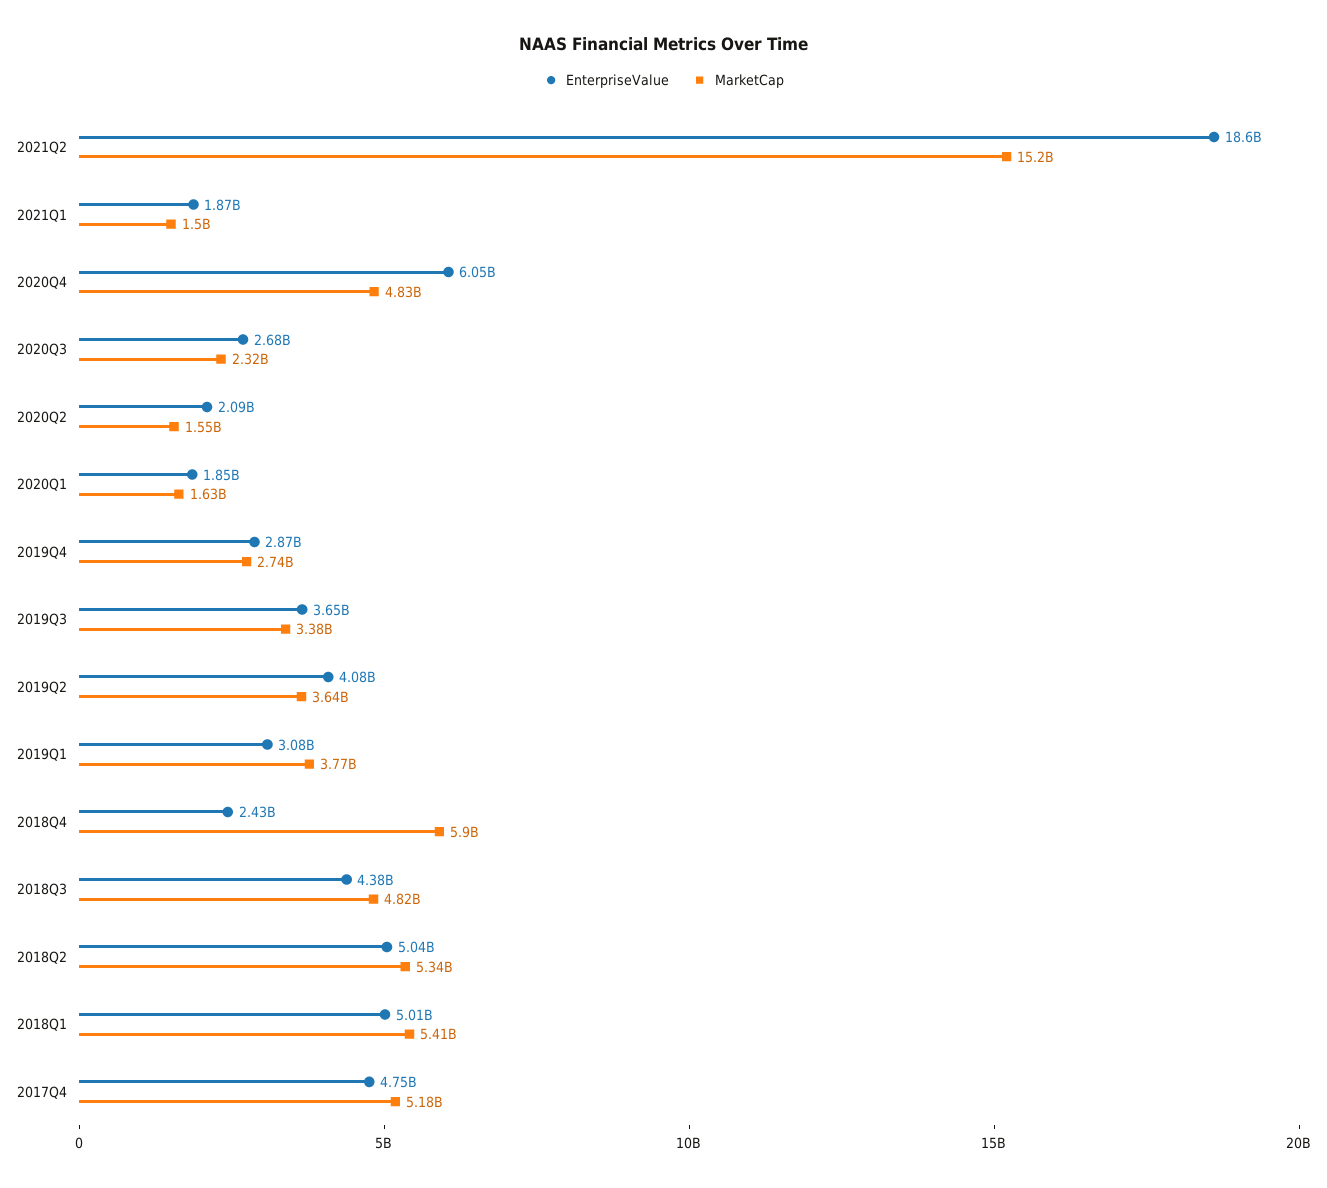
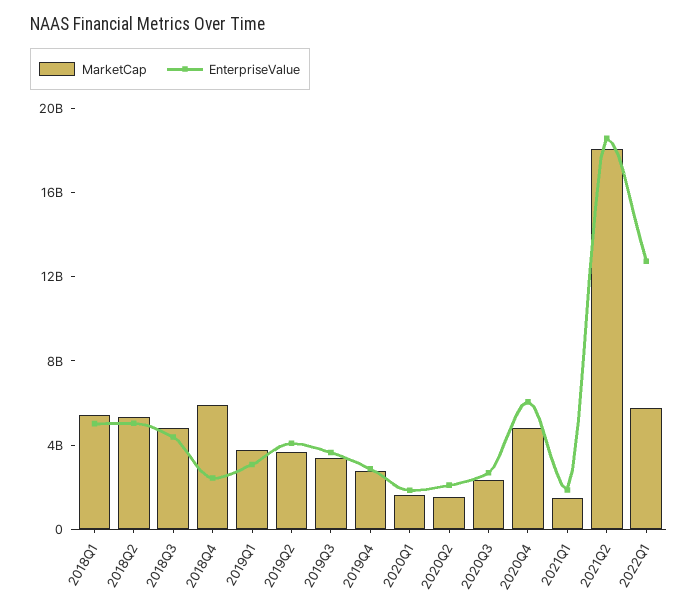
MarketCap, 2021Q2: 15200000000 -> 18000000000
EnterpriseValue, 2017Q4: 4750000000 -> none
MarketCap, 2017Q4: 5180000000 -> none
MarketCap, 2022Q1: none -> 6000000000
EnterpriseValue, 2022Q1: none -> 13000000000

